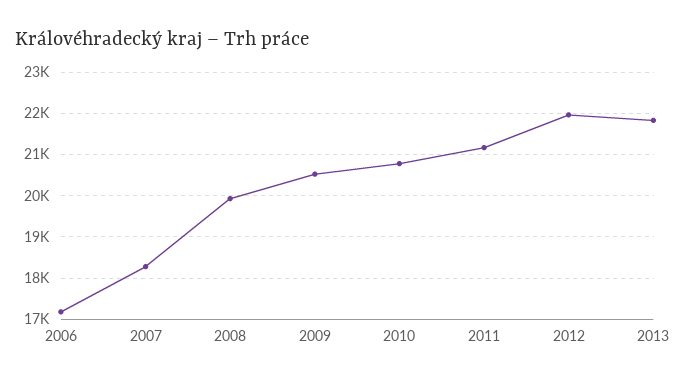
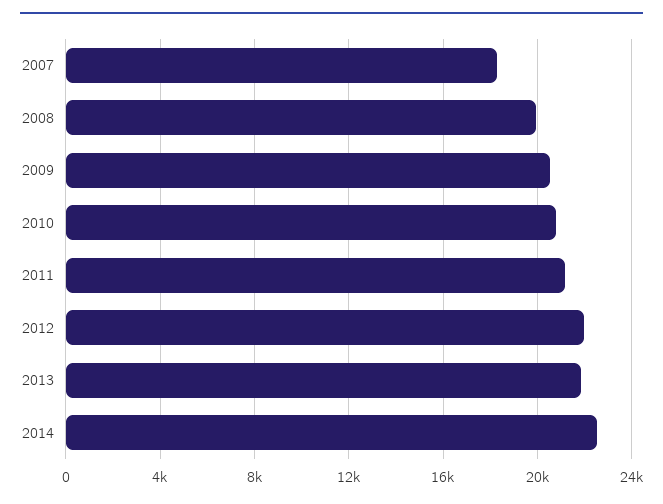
2006: 17200 -> none
2014: none -> 22500

